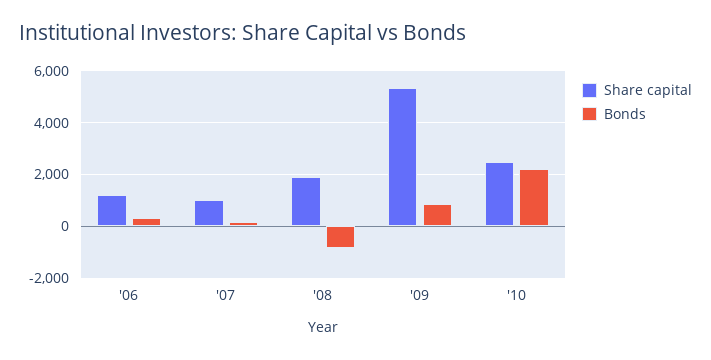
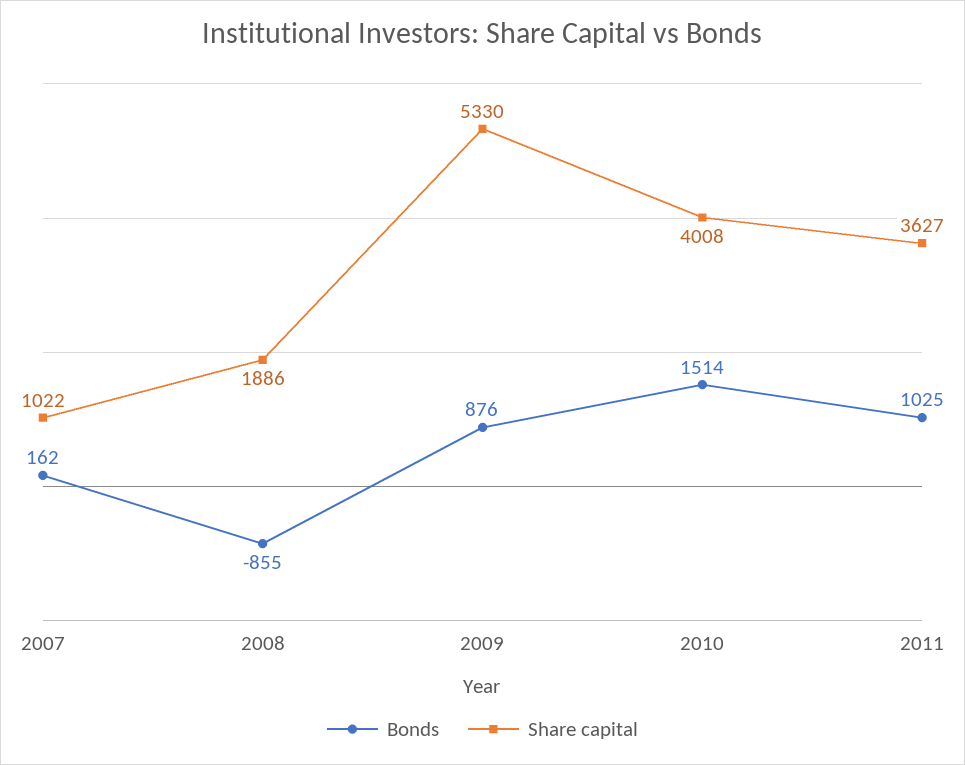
Share capital, '06: 1250 -> none
Bonds, '06: 250 -> none
Share capital, '10: 2500 -> 4008
Bonds, '10: 2250 -> 1514
Bonds, 2011: none -> 1025
Share capital, 2011: none -> 3627

